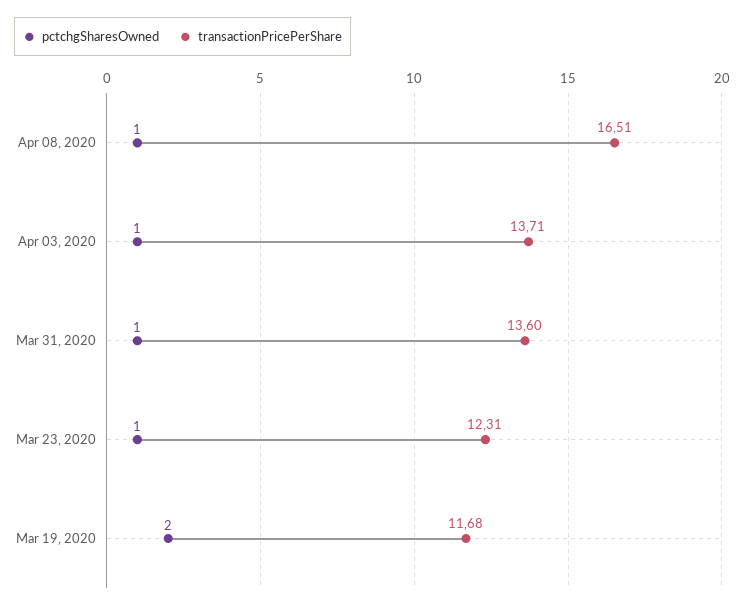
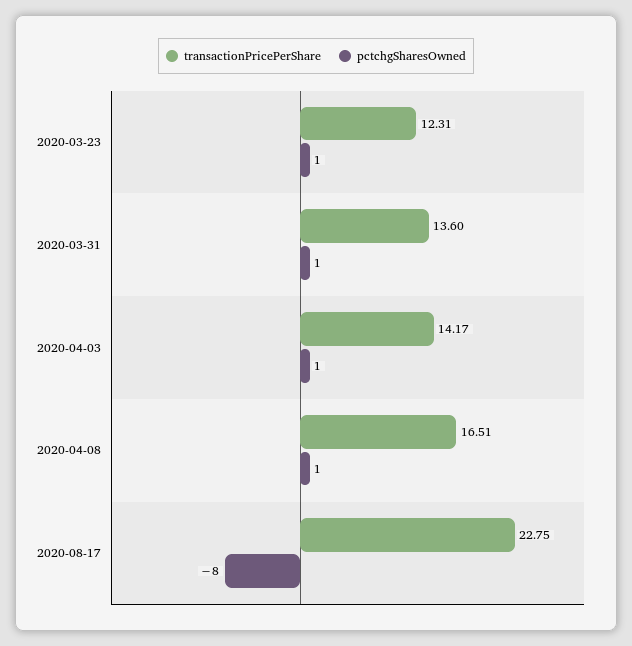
transactionPricePerShare, Apr 03, 2020: 13.71 -> 14.17
pctchgSharesOwned, Mar 19, 2020: 2 -> none
transactionPricePerShare, Mar 19, 2020: 11.68 -> none
transactionPricePerShare, 2020-08-17: none -> 22.75
pctchgSharesOwned, 2020-08-17: none -> -8

